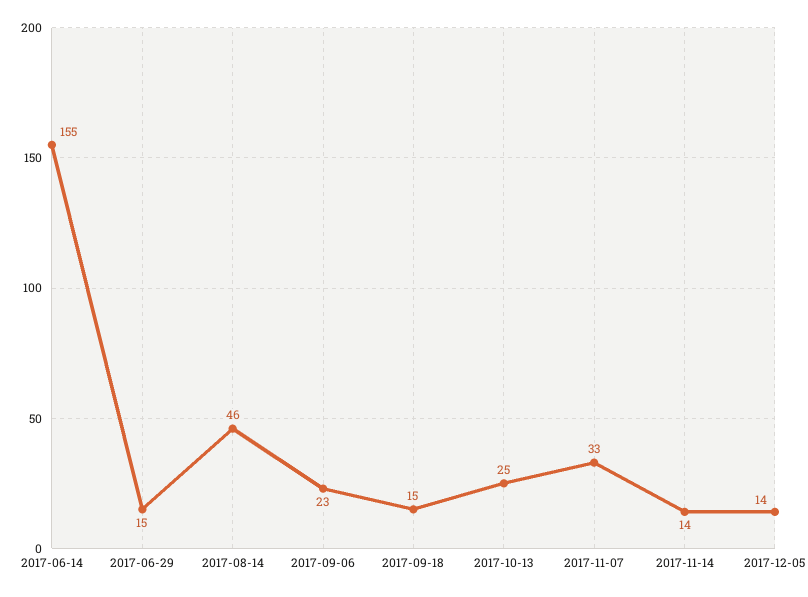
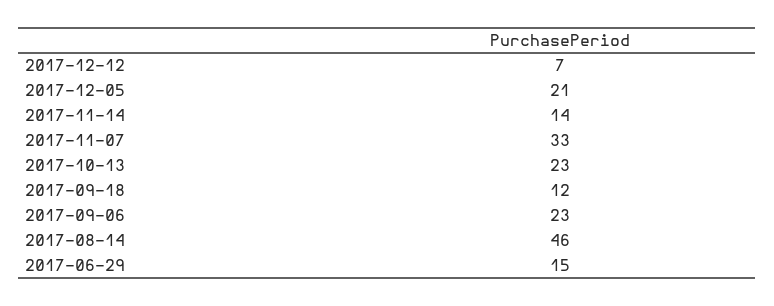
2017-06-14: 155 -> none
2017-09-18: 15 -> 12
2017-10-13: 25 -> 23
2017-12-05: 14 -> 21
2017-12-12: none -> 7

